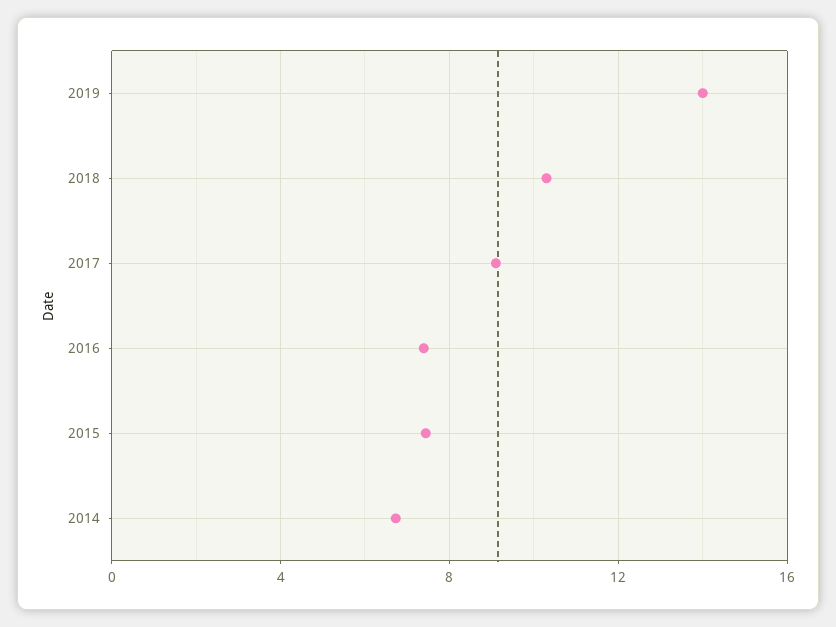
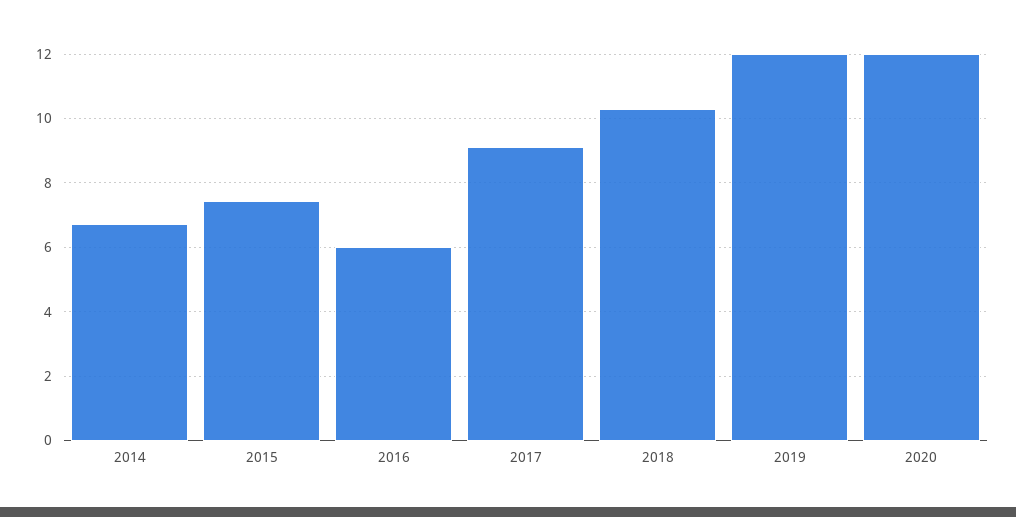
2019: 14 -> 12
2016: 7.5 -> 6
2020: none -> 12

